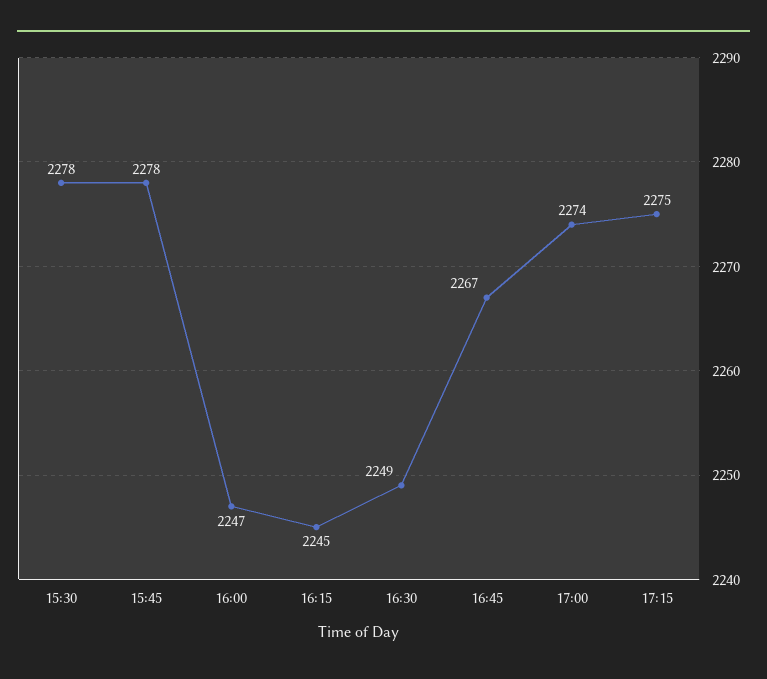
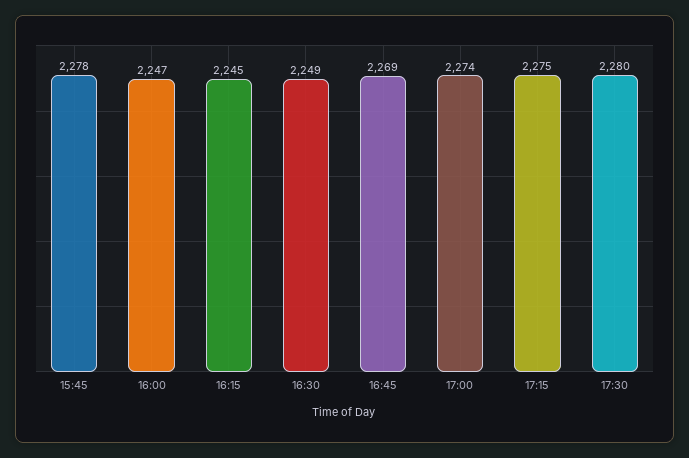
15:30: 2278 -> none
16:45: 2267 -> 2269
17:30: none -> 2280

